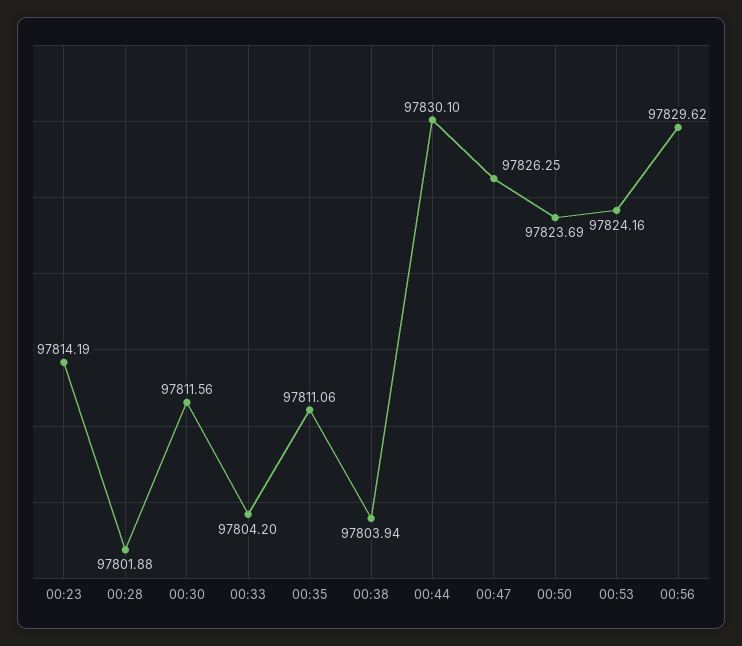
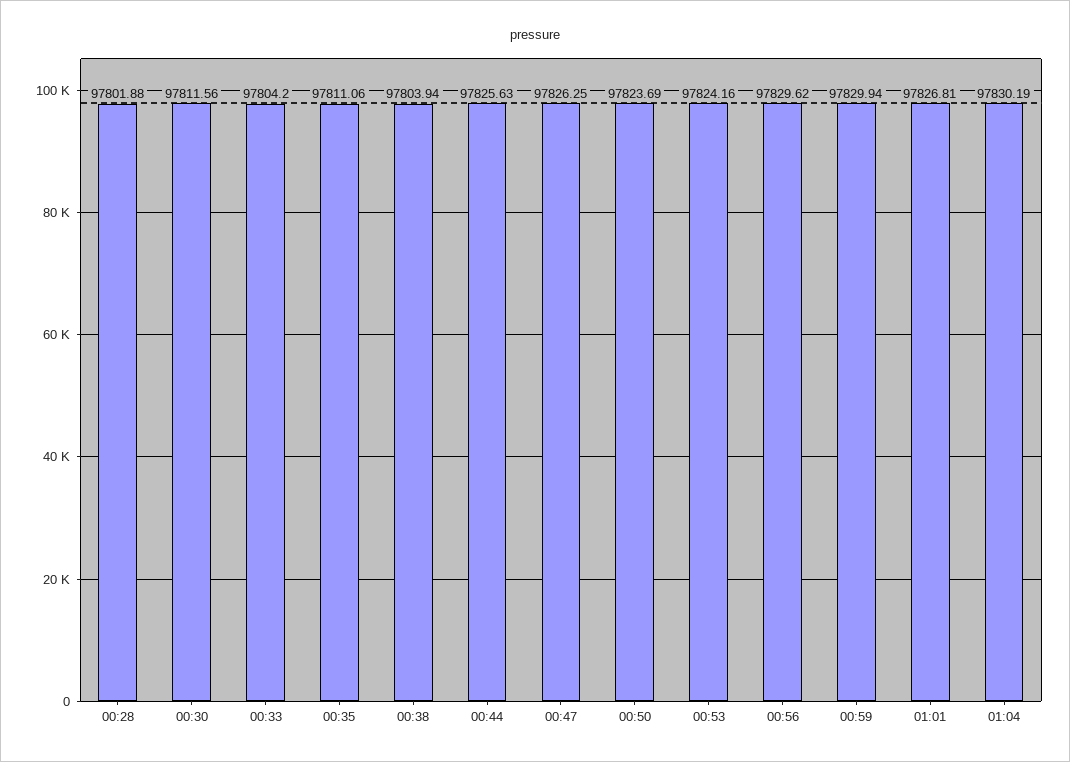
00:23: 97814.19 -> none
00:44: 97830.1 -> 97825.63
00:59: none -> 97829.94
01:01: none -> 97826.81
01:04: none -> 97830.19

